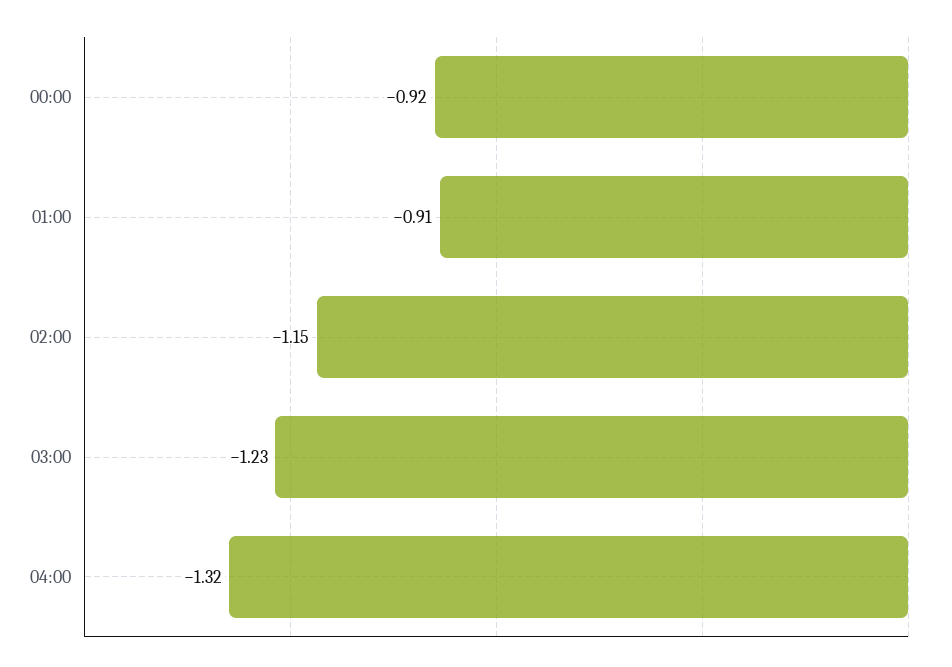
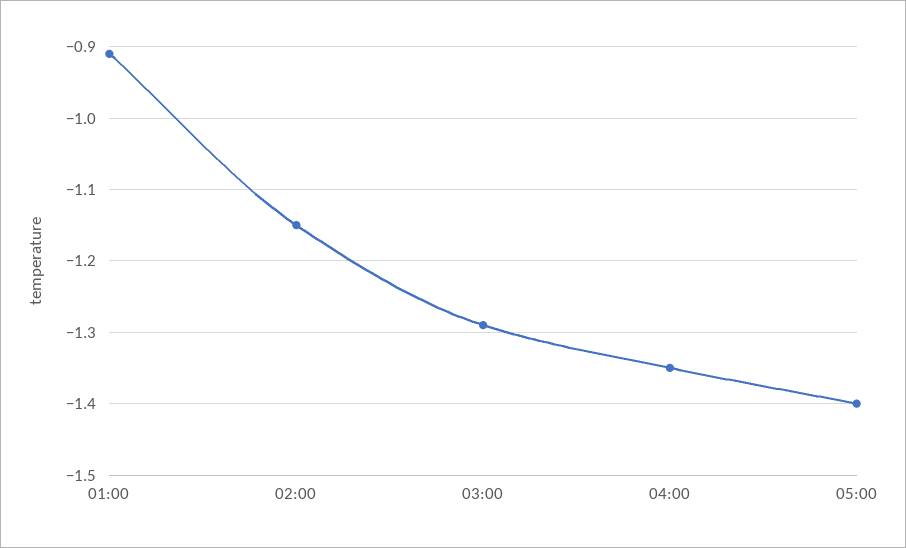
00:00: -0.92 -> none
03:00: -1.23 -> -1.29
04:00: -1.32 -> -1.35
05:00: none -> -1.4

